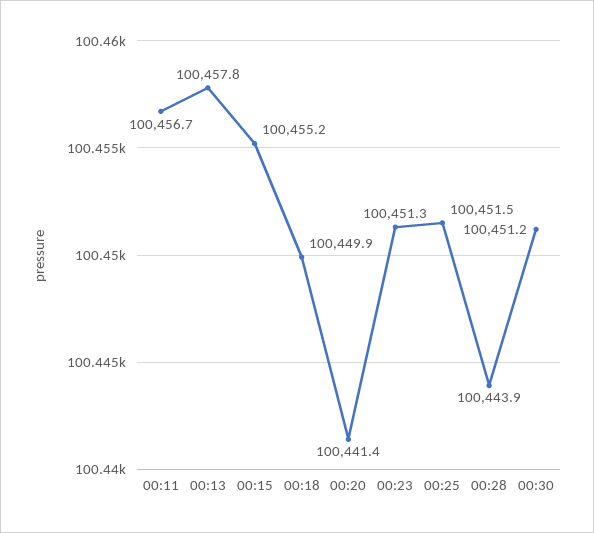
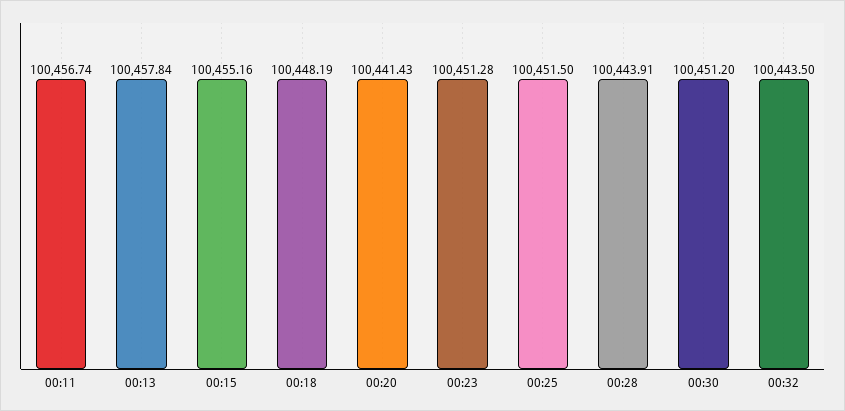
00:18: 100449.9 -> 100448.19
00:32: none -> 100443.5

